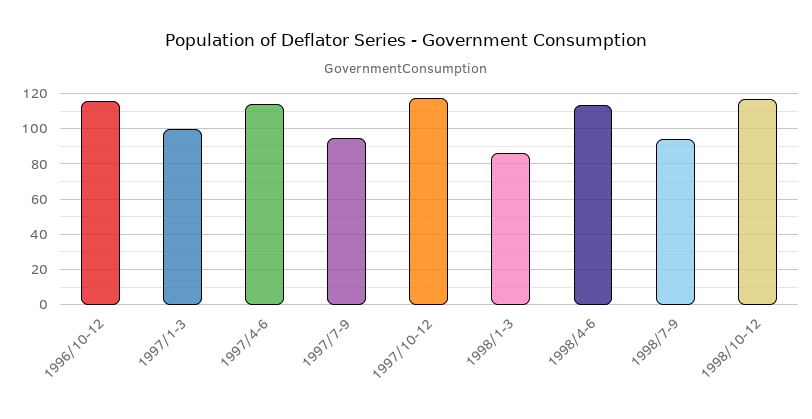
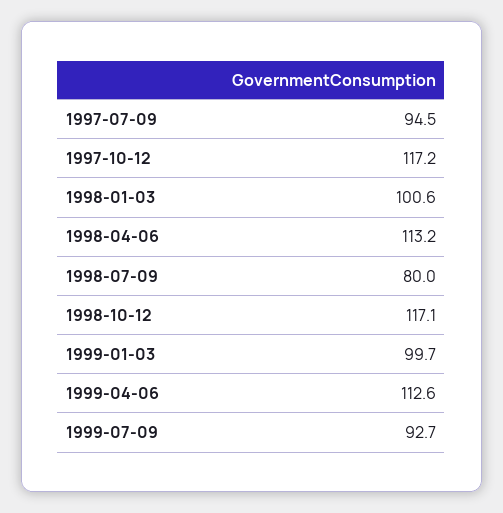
1996/10-12: 115 -> none
1997/1-3: 100 -> none
1997/4-6: 115 -> none
1998/1-3: 85 -> 100.6
1998/7-9: 95 -> 80
1999-01-03: none -> 99.7
1999-04-06: none -> 112.6
1999-07-09: none -> 92.7

